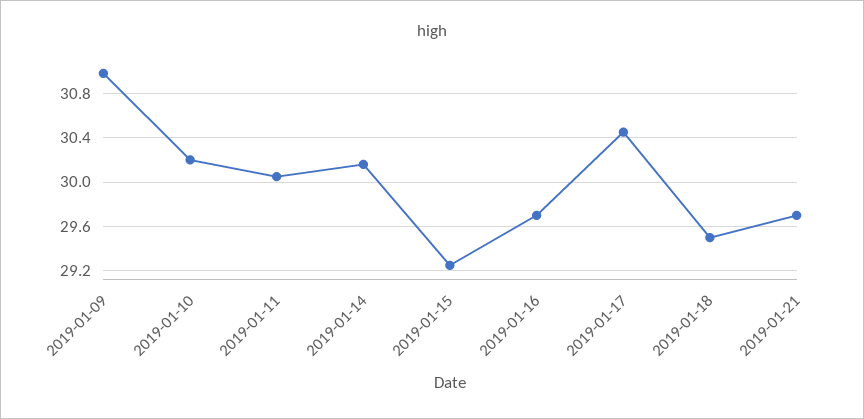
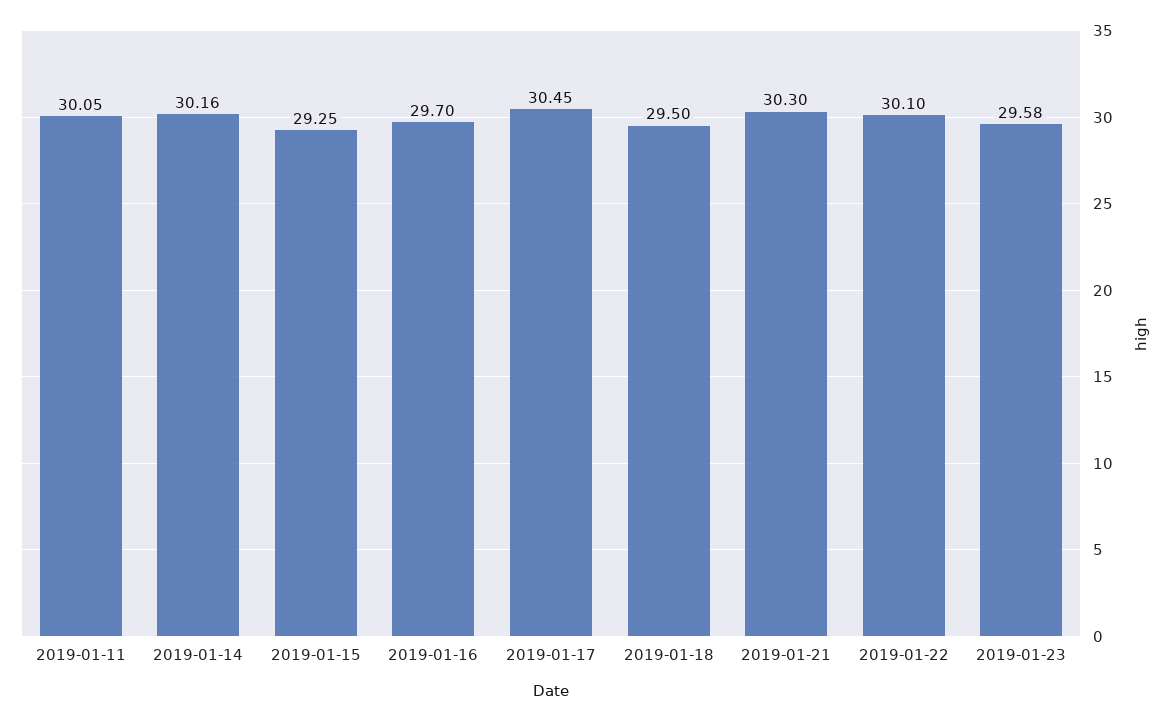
2019-01-09: 31 -> none
2019-01-10: 30.2 -> none
2019-01-21: 29.7 -> 30.3
2019-01-22: none -> 30.1
2019-01-23: none -> 29.58

